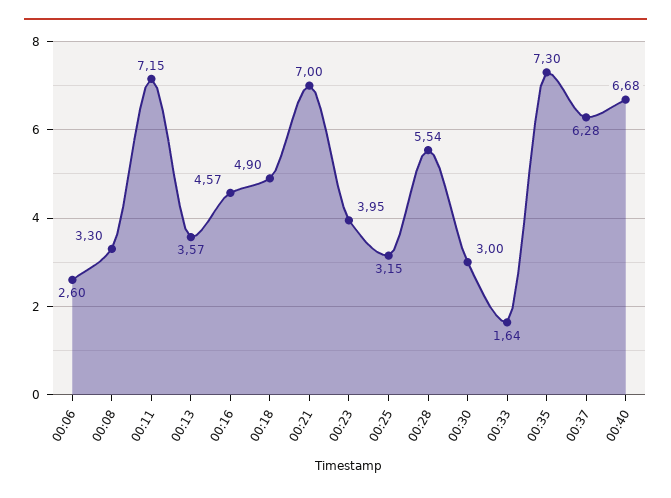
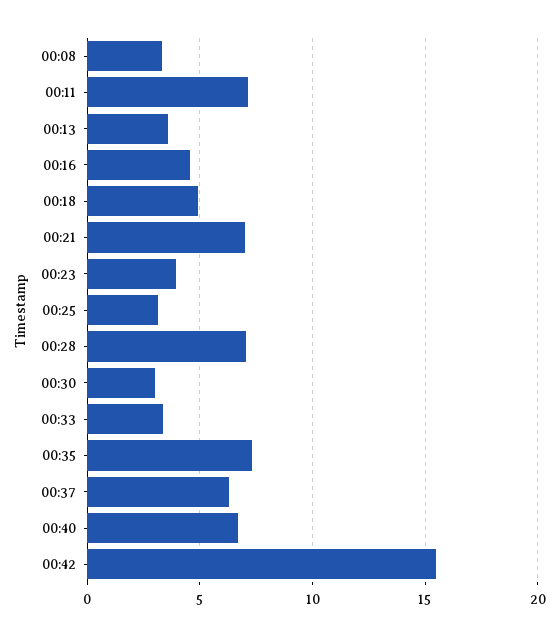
00:06: 2.6 -> none
00:28: 5.54 -> 7
00:33: 1.64 -> 3.5
00:42: none -> 15.5

